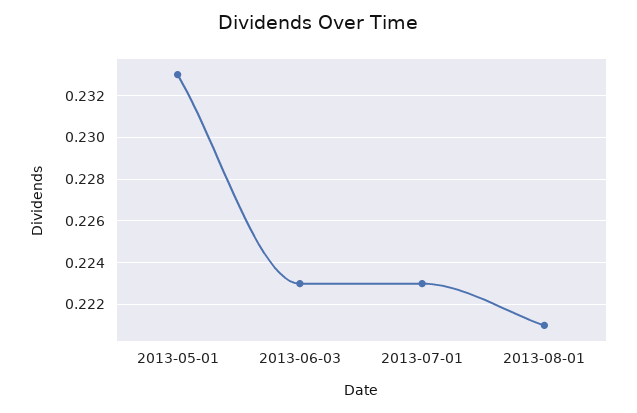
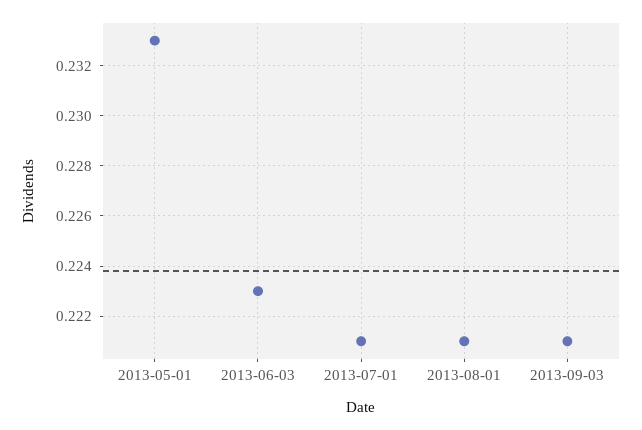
2013-07-01: 0.223 -> 0.221
2013-09-03: none -> 0.221

